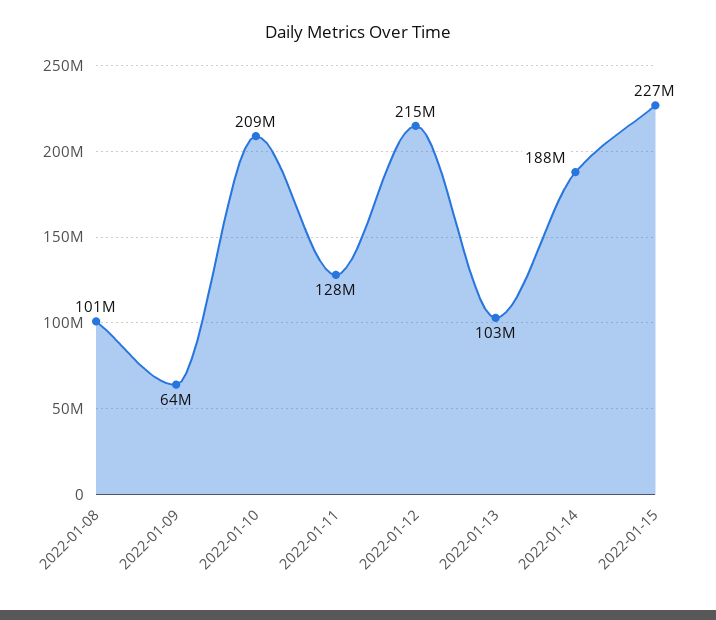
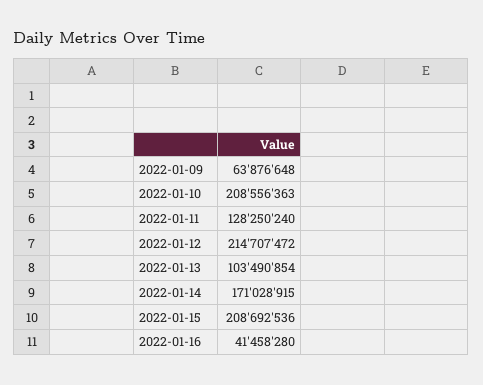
2022-01-08: 101000000 -> none
2022-01-14: 188000000 -> 171028915
2022-01-15: 227000000 -> 208692536
2022-01-16: none -> 41458280

